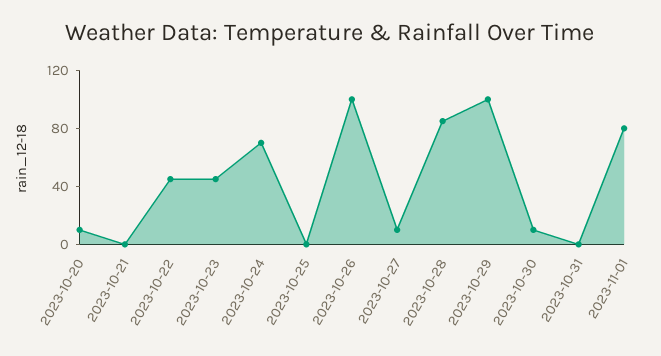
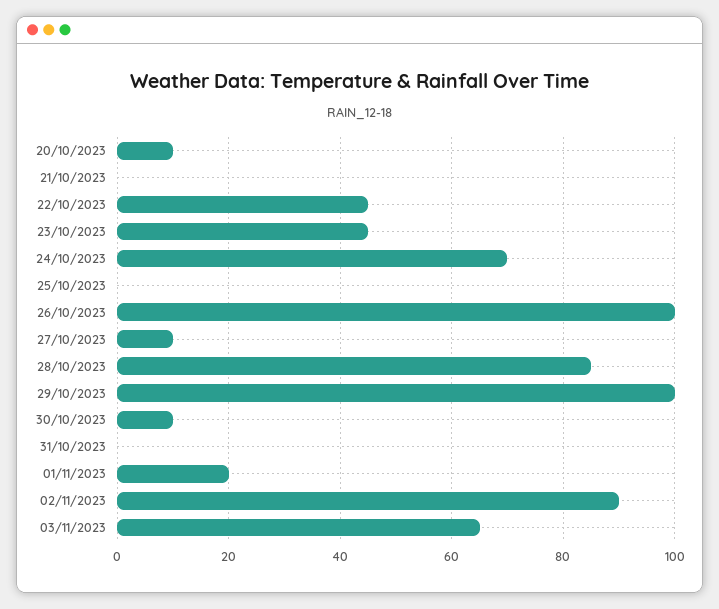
2023-11-01: 80 -> 20
02/11/2023: none -> 90
03/11/2023: none -> 65

